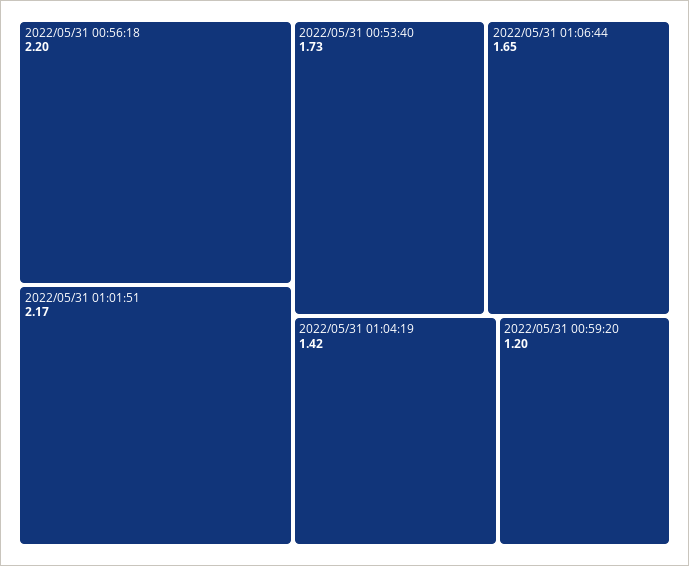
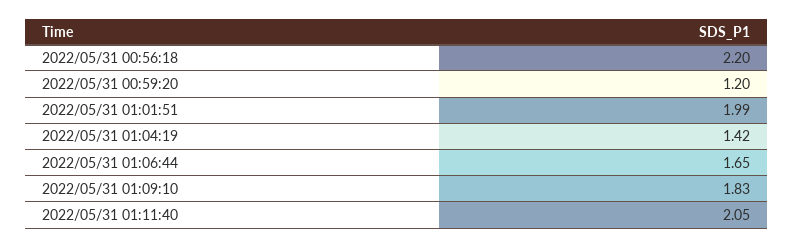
2022/05/31 01:01:51: 2.17 -> 1.99
2022/05/31 00:53:40: 1.73 -> none
2022/05/31 01:09:10: none -> 1.83
2022/05/31 01:11:40: none -> 2.05

